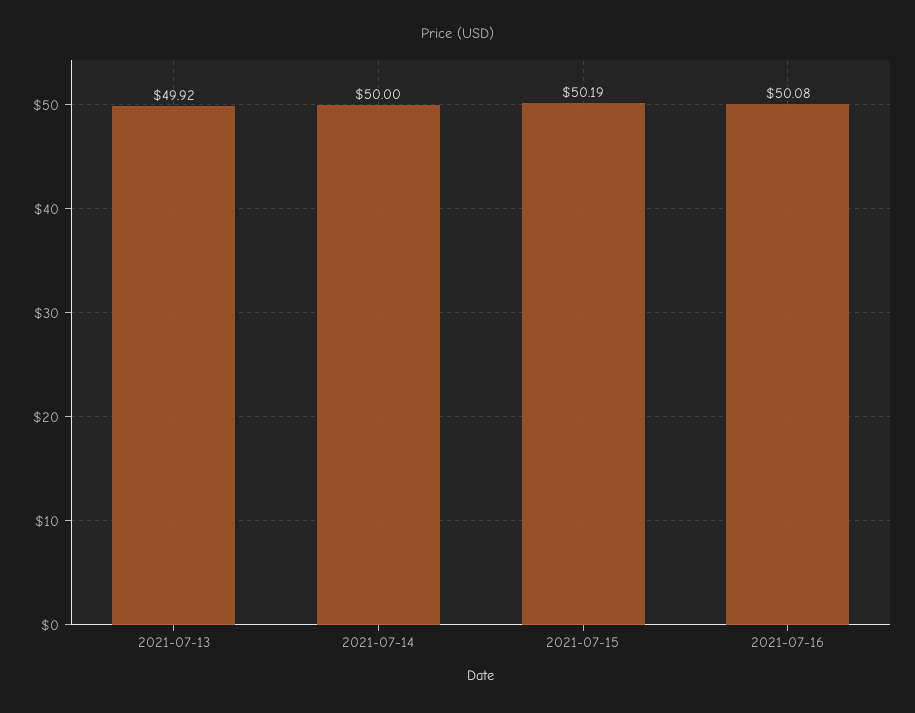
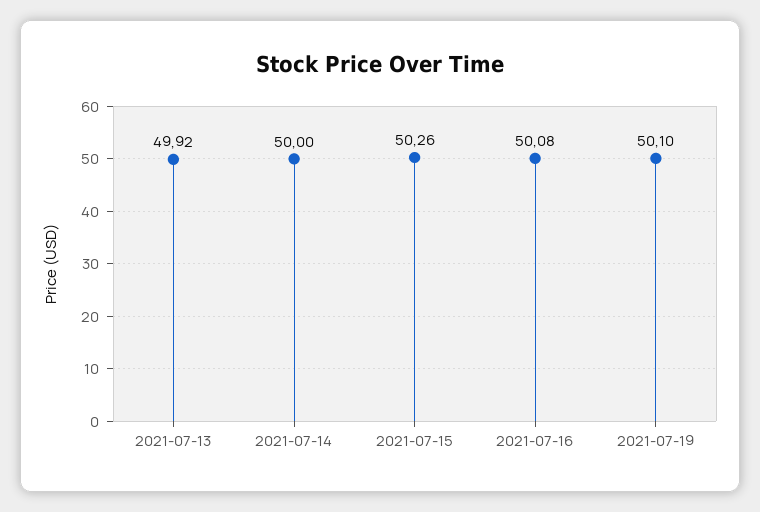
2021-07-15: 50.19 -> 50.26
2021-07-19: none -> 50.1

